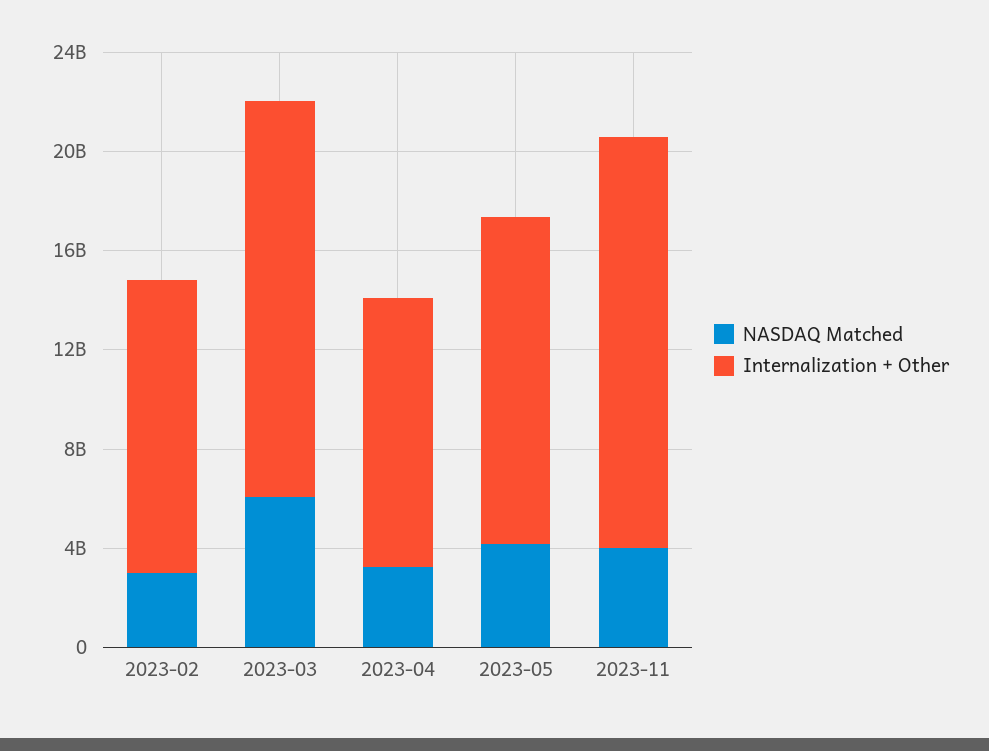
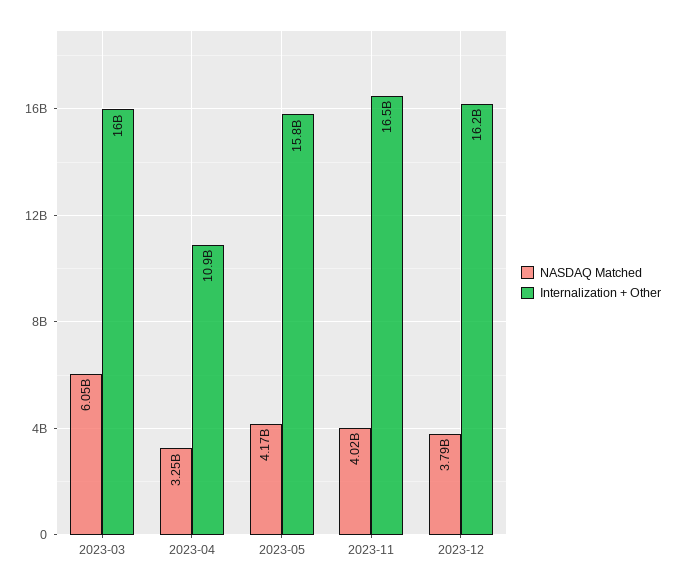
NASDAQ Matched, 2023-02: 3000000000 -> none
Internalization + Other, 2023-02: 12000000000 -> none
Internalization + Other, 2023-05: 13000000000 -> 15800000000
NASDAQ Matched, 2023-12: none -> 3790000000
Internalization + Other, 2023-12: none -> 16200000000

